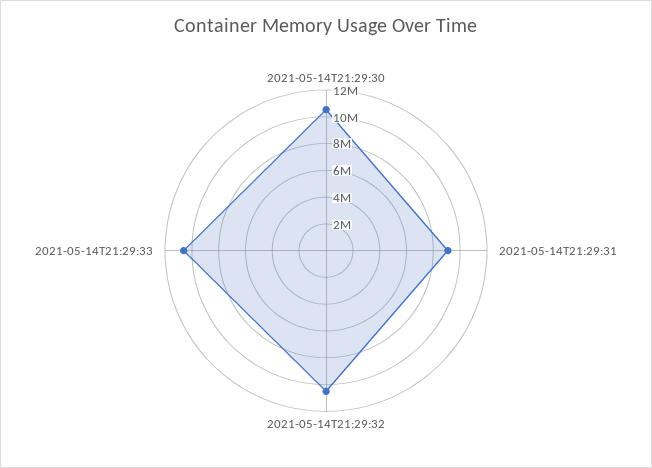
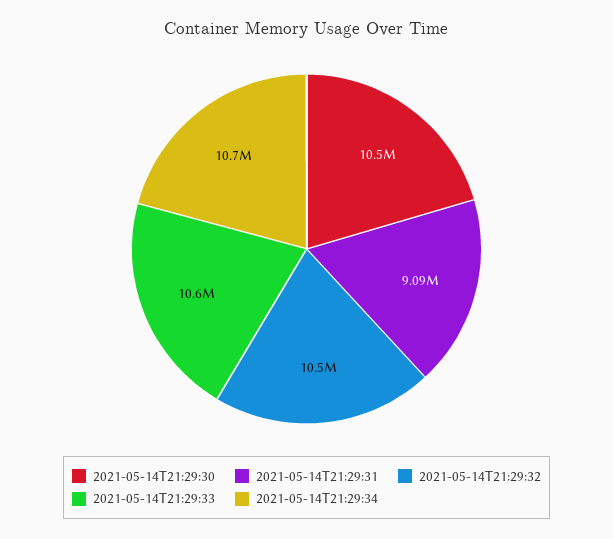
2021-05-14T21:29:34: none -> 10700000

